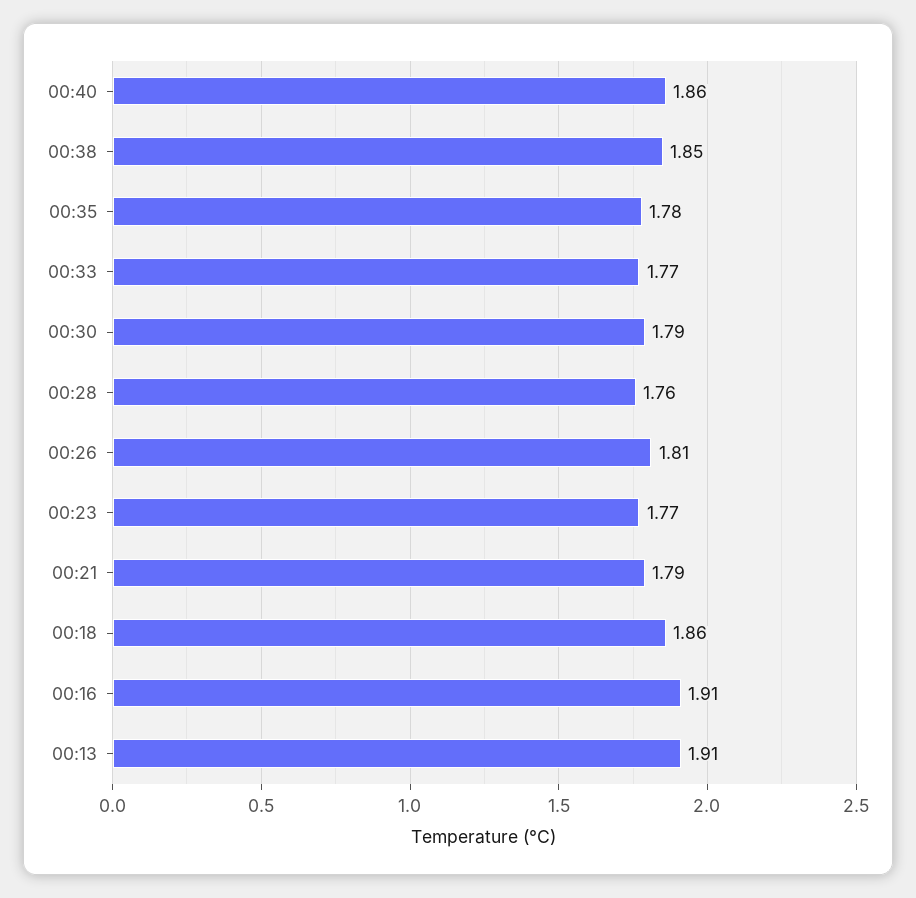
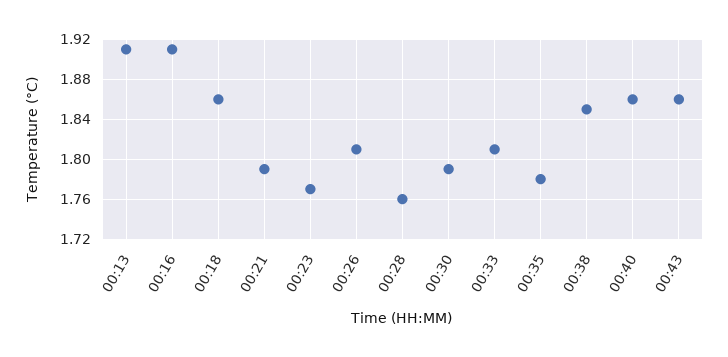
00:33: 1.77 -> 1.81
00:43: none -> 1.86

